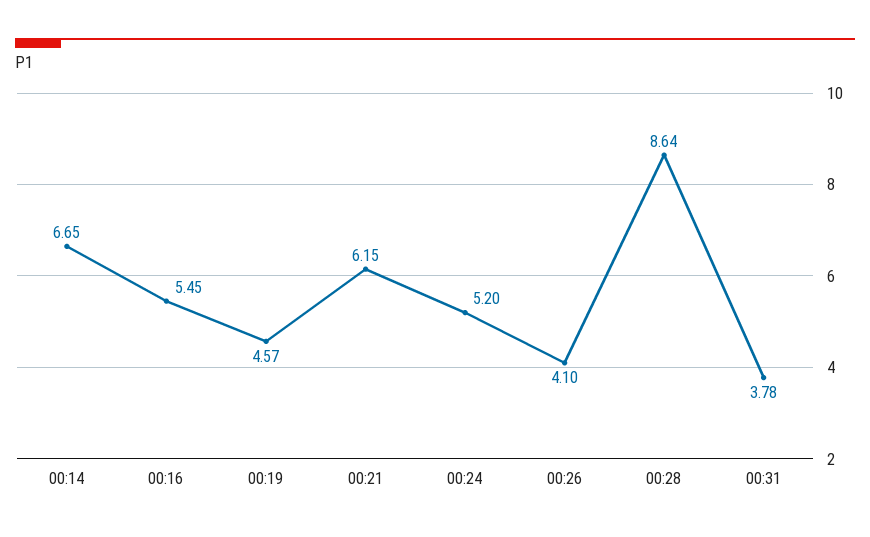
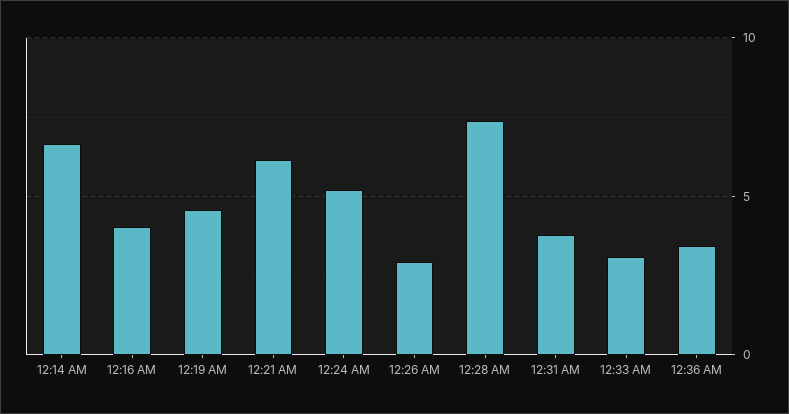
00:16: 5.45 -> 4
00:26: 4.1 -> 3
00:28: 8.64 -> 7.5
12:33 AM: none -> 3
12:36 AM: none -> 3.5

